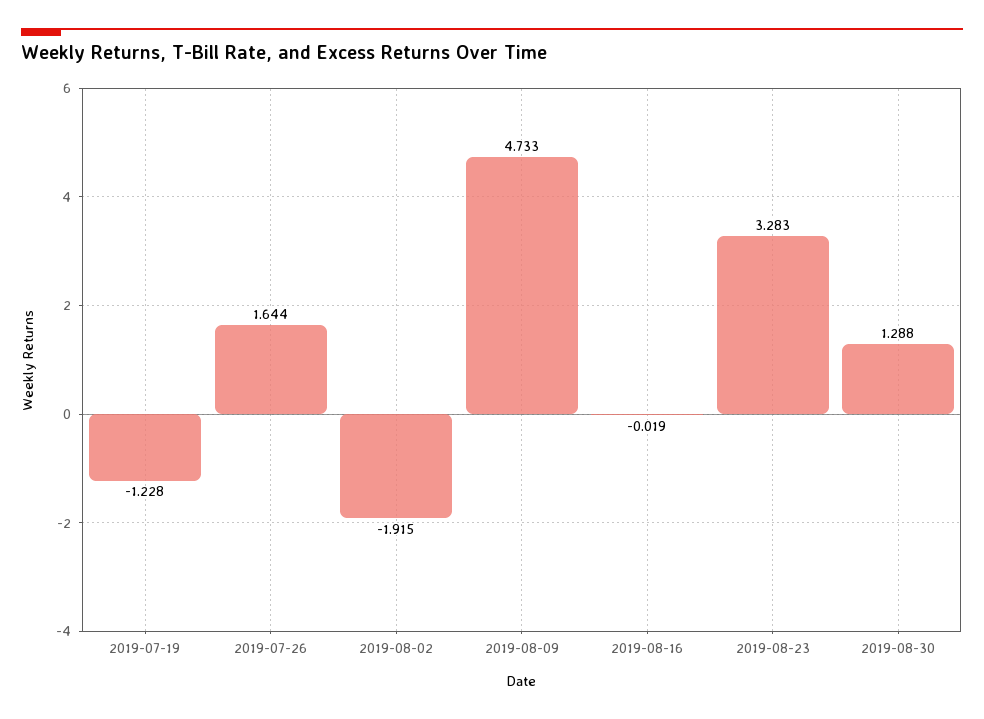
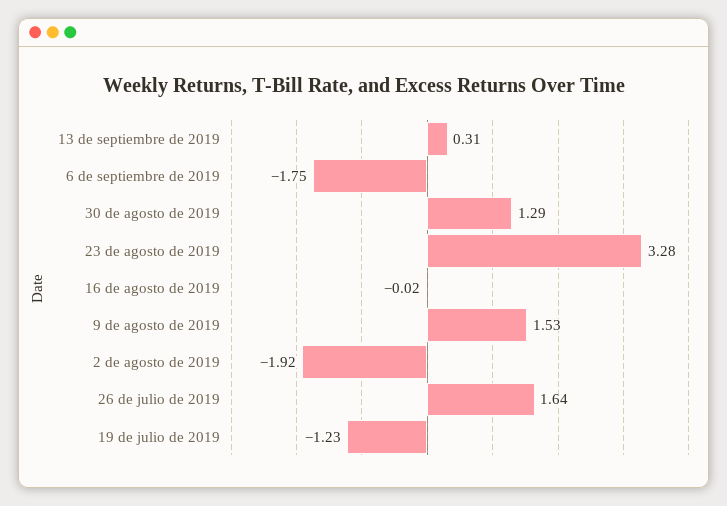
2019-08-09: 4.733 -> 1.53
13 de septiembre de 2019: none -> 0.31
6 de septiembre de 2019: none -> -1.75

